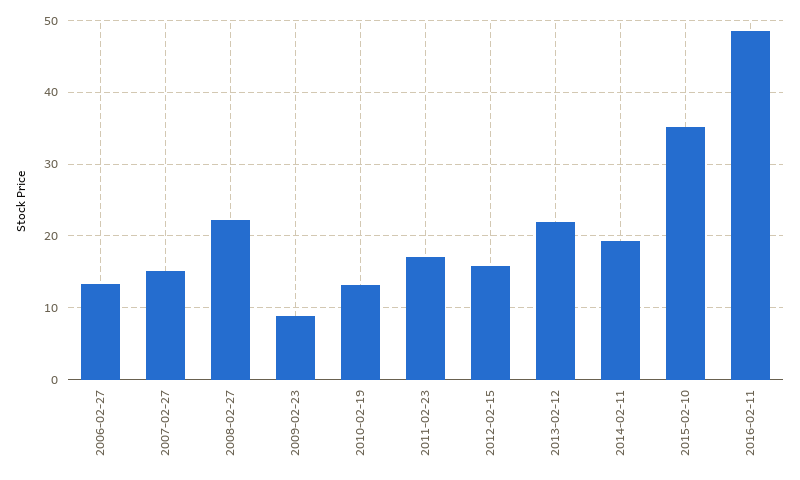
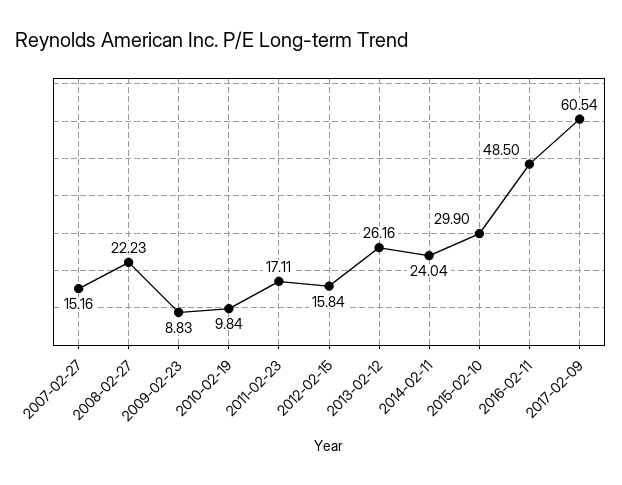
2006-02-27: 13 -> none
2010-02-19: 13 -> 9.84
2013-02-12: 22 -> 26.16
2014-02-11: 19 -> 24.04
2015-02-10: 35 -> 29.9
2017-02-09: none -> 60.54

